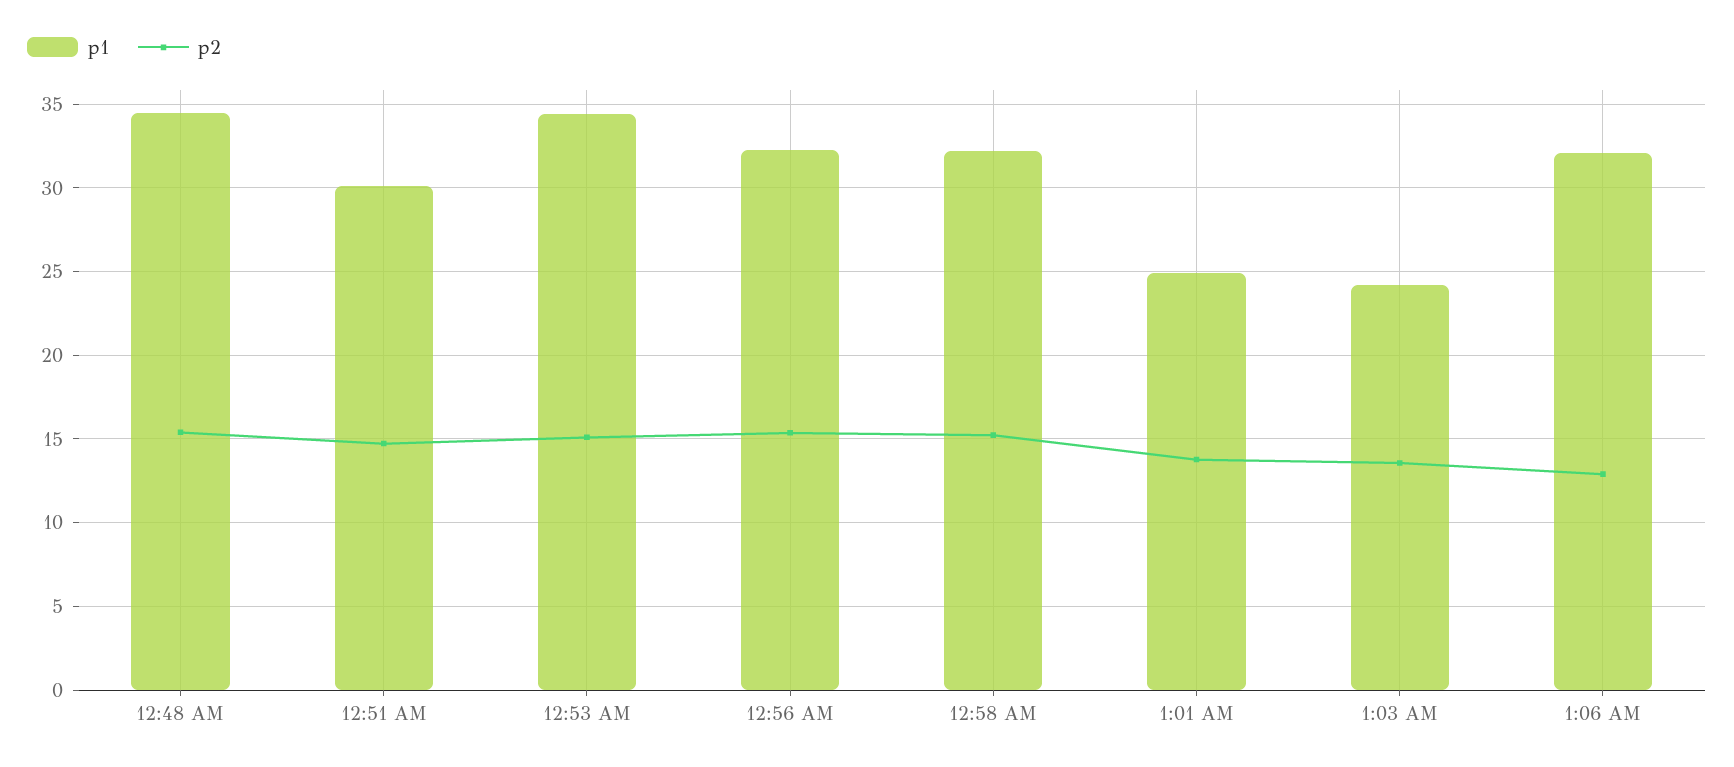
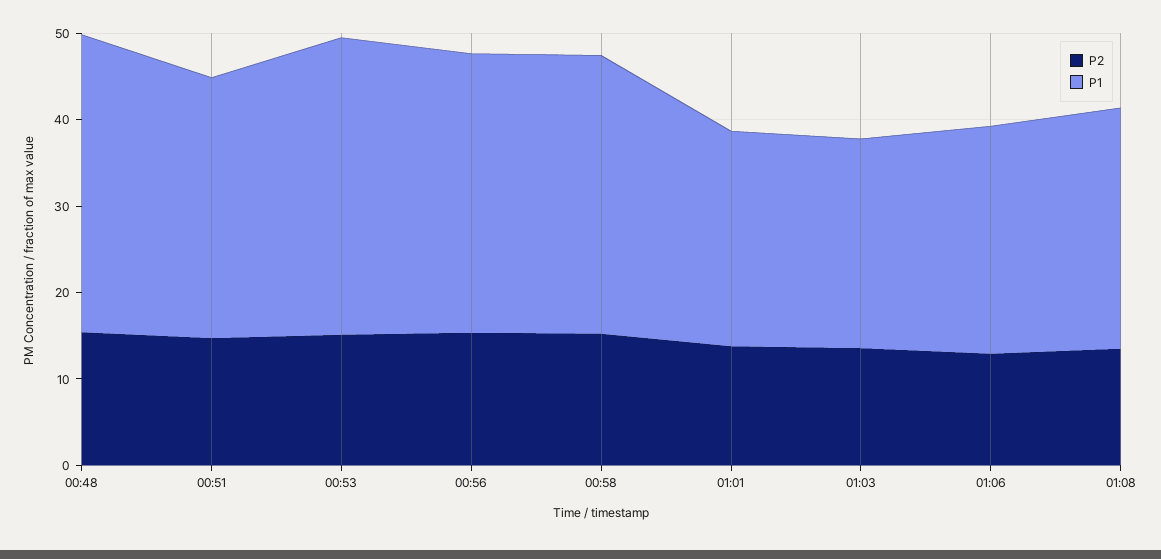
p1, 1:06 AM: 32 -> 26
p2, 01:08: none -> 14
p1, 01:08: none -> 28

